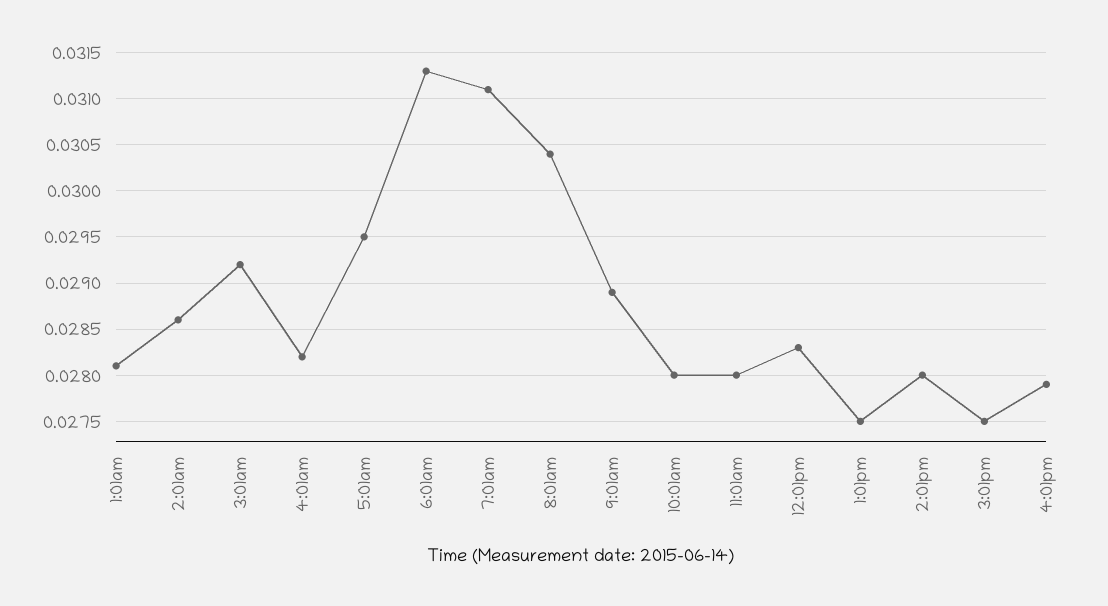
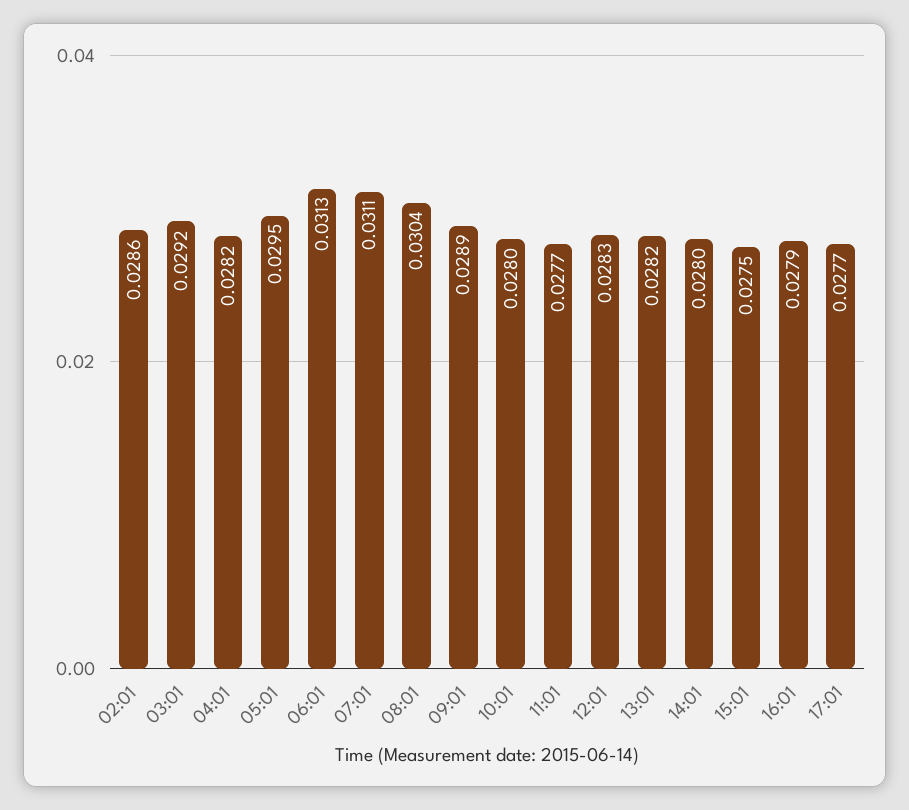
1:01am: 0.0281 -> none
11:01am: 0.028 -> 0.0277
1:01pm: 0.0275 -> 0.0282
17:01: none -> 0.0277

